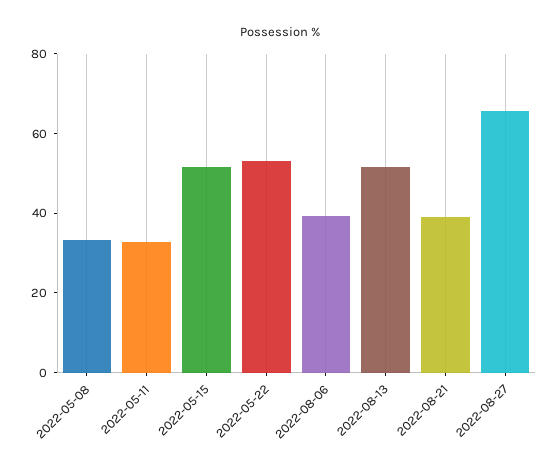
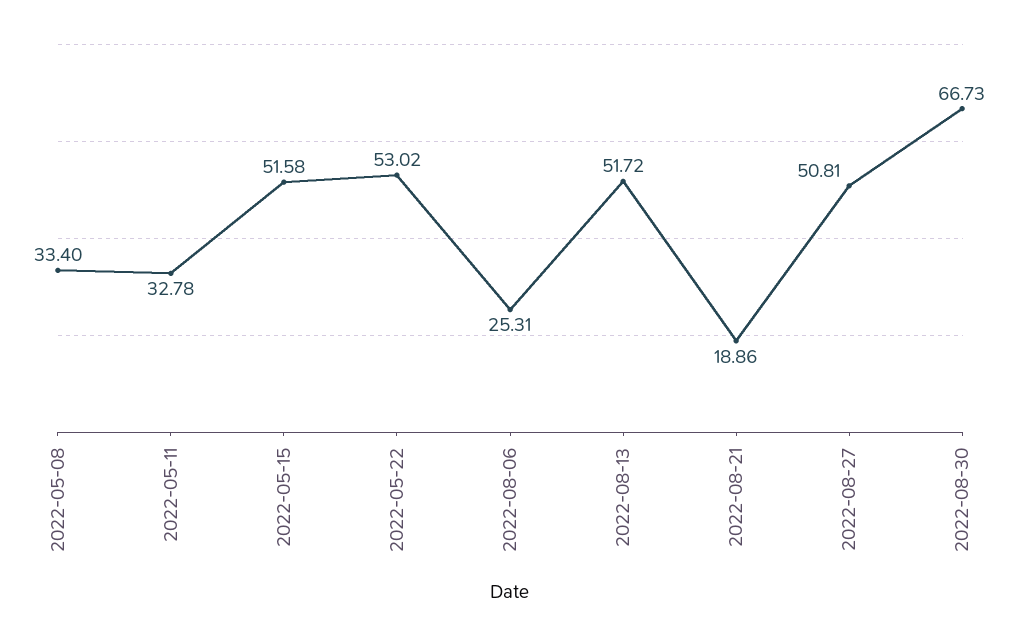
2022-08-06: 40 -> 25.31
2022-08-21: 40 -> 18.86
2022-08-27: 65 -> 50.81
2022-08-30: none -> 66.73

